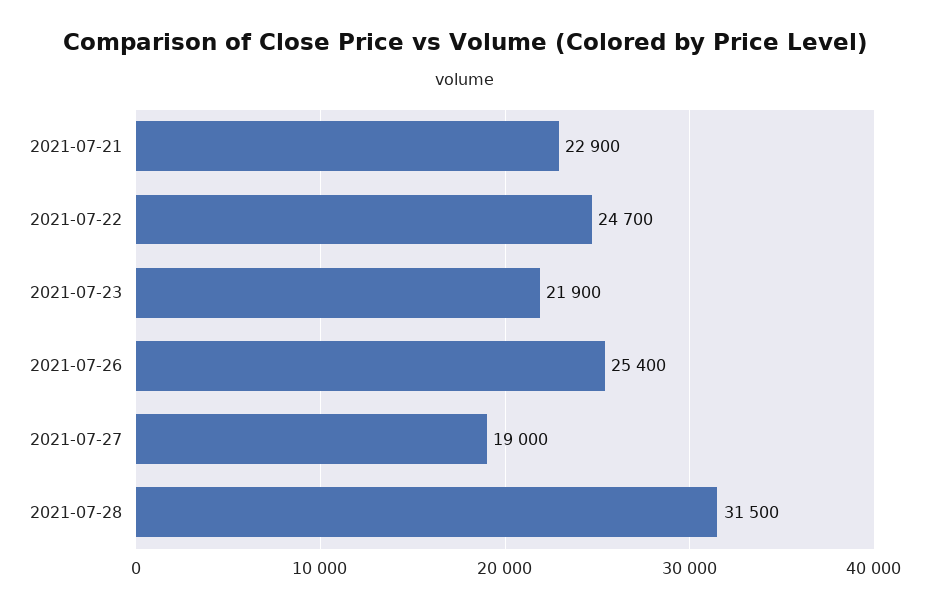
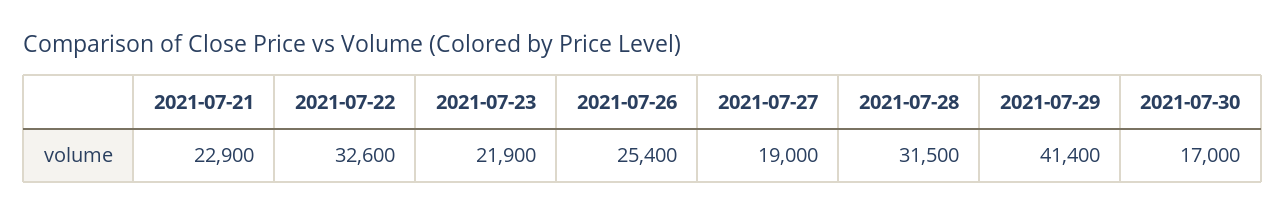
2021-07-22: 24700 -> 32600
2021-07-29: none -> 41400
2021-07-30: none -> 17000

